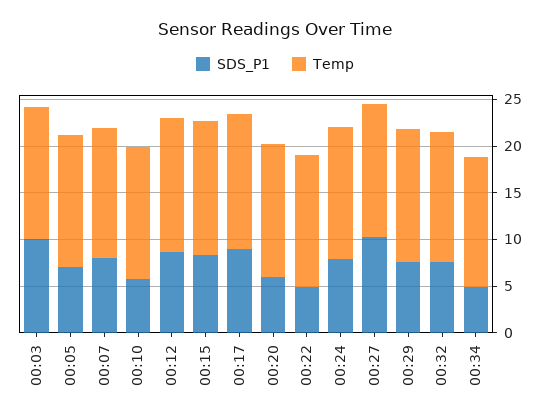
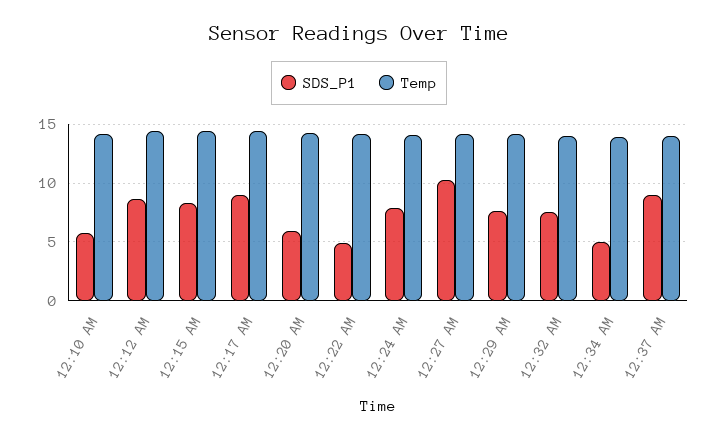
SDS_P1, 00:03: 10 -> none
Temp, 00:03: 14 -> none
SDS_P1, 00:05: 7 -> none
Temp, 00:05: 14 -> none
SDS_P1, 00:07: 8 -> none
Temp, 00:07: 14 -> none
SDS_P1, 12:37 AM: none -> 9
Temp, 12:37 AM: none -> 14

